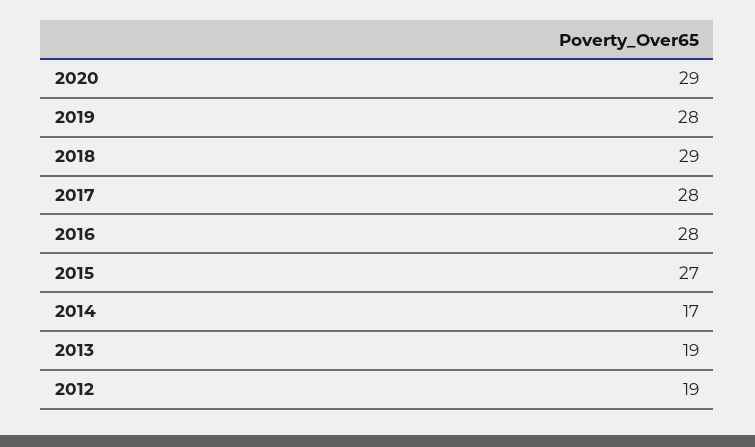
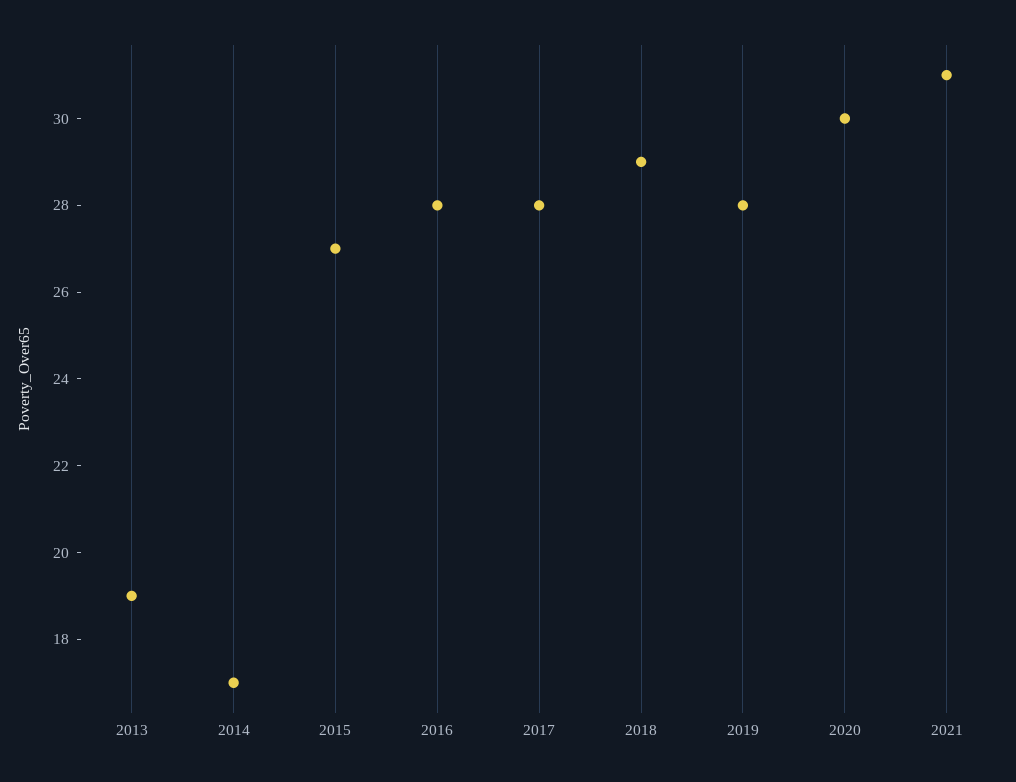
2020: 29 -> 30
2012: 19 -> none
2021: none -> 31

